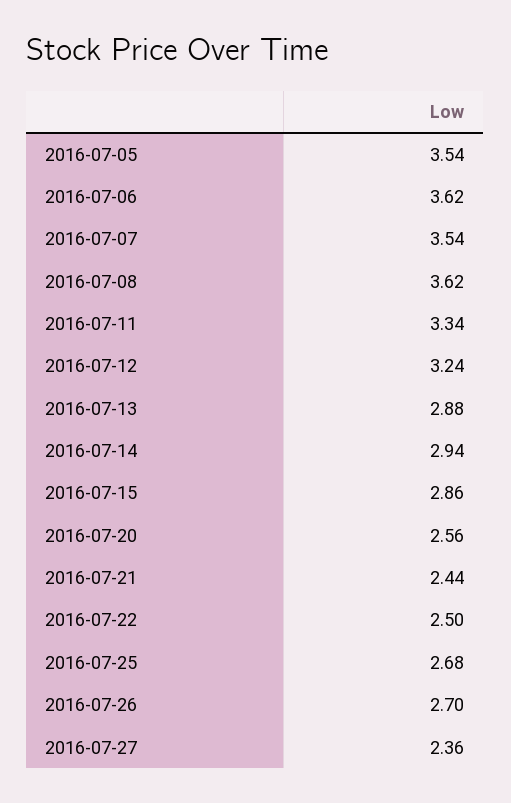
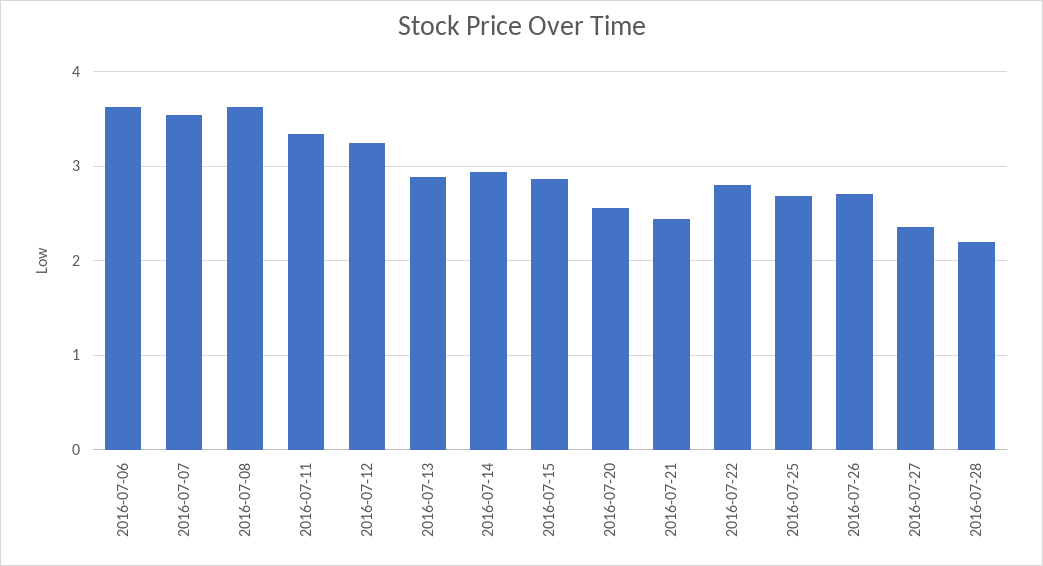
2016-07-05: 3.54 -> none
2016-07-22: 2.5 -> 2.8
2016-07-28: none -> 2.2

